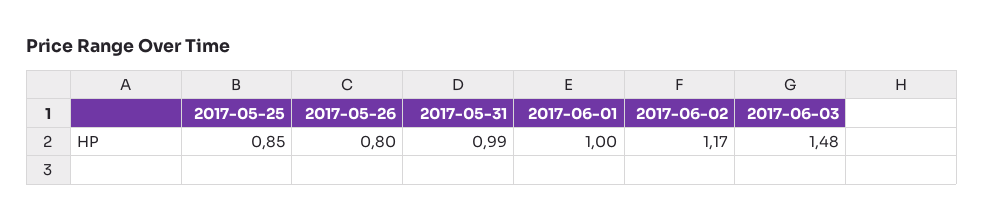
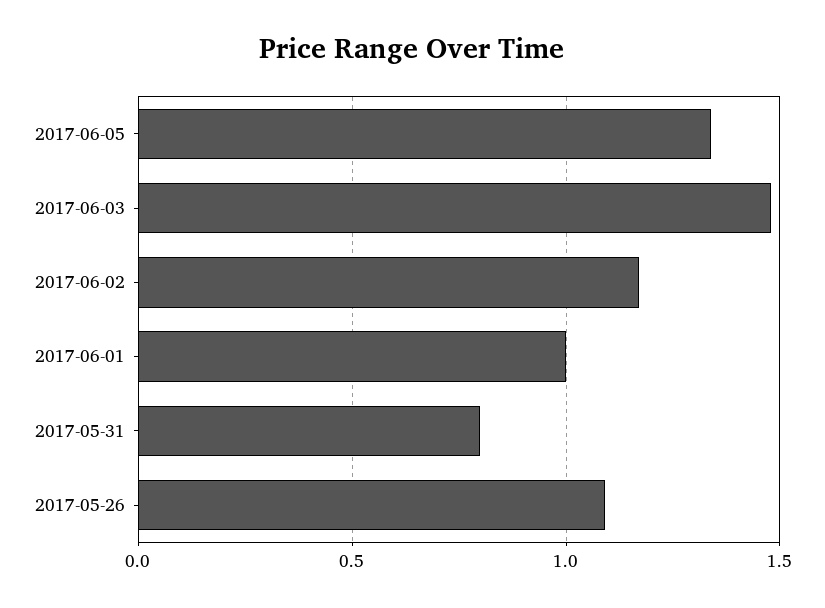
2017-05-25: 0.85 -> none
2017-05-26: 0.8 -> 1.1
2017-05-31: 0.99 -> 0.8
2017-06-05: none -> 1.35

